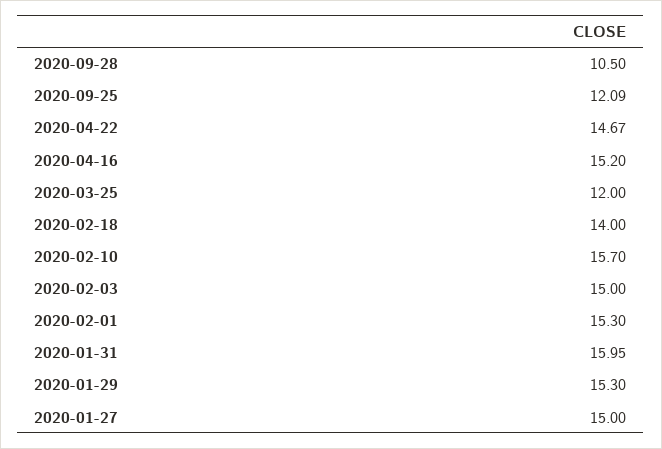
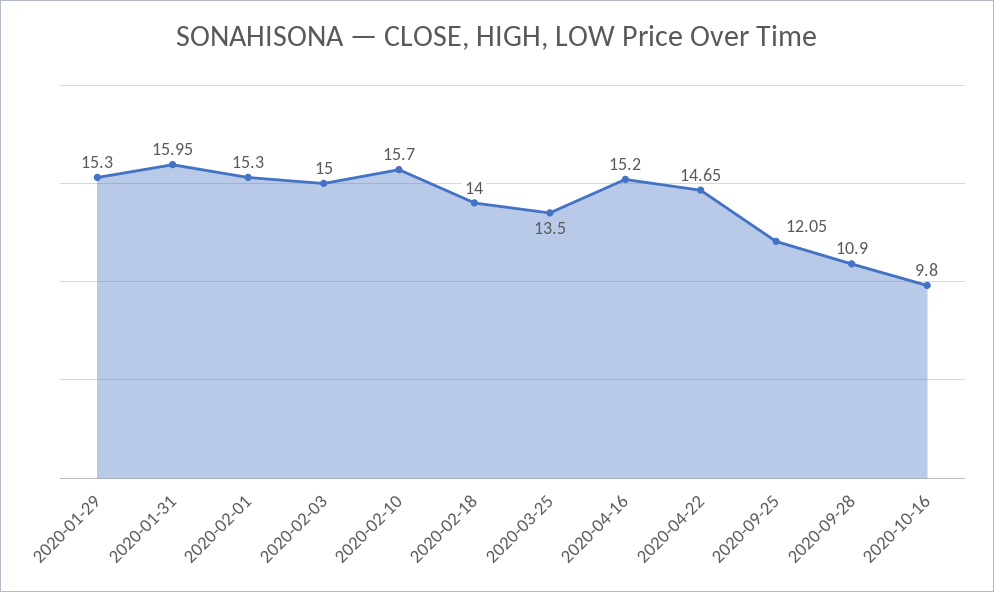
2020-09-28: 10.5 -> 10.9
2020-09-25: 12.09 -> 12.05
2020-04-22: 14.67 -> 14.65
2020-03-25: 12 -> 13.5
2020-01-27: 15 -> none
2020-10-16: none -> 9.8

